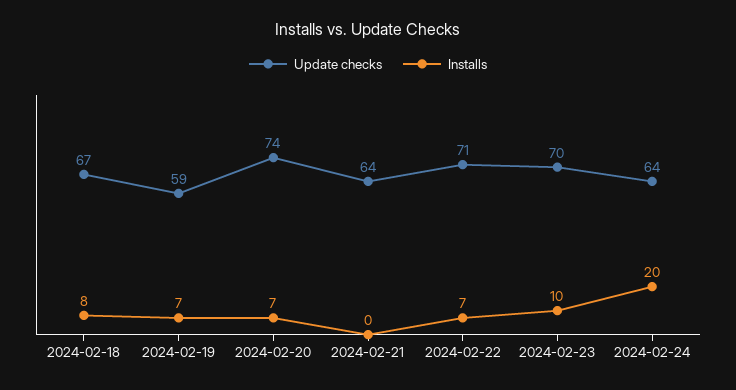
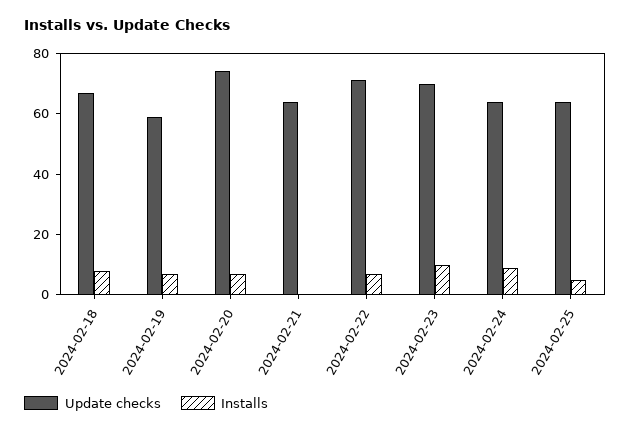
Installs, 2024-02-24: 20 -> 10
Update checks, 2024-02-25: none -> 65
Installs, 2024-02-25: none -> 5

